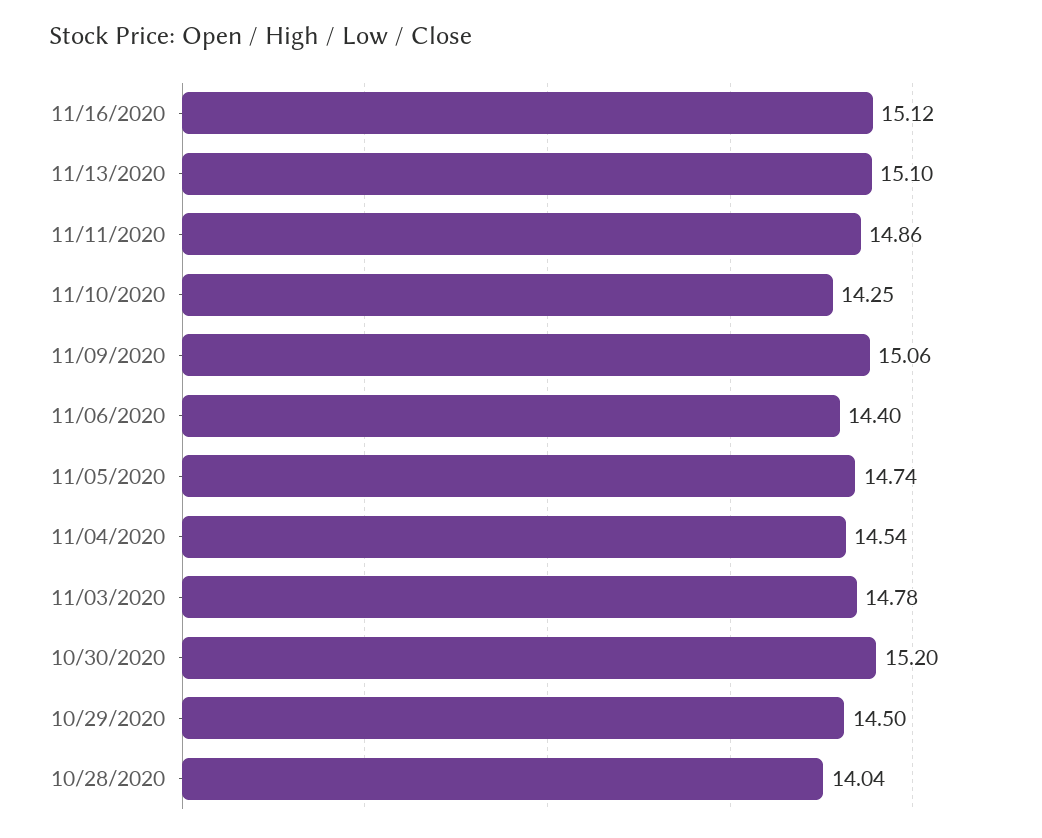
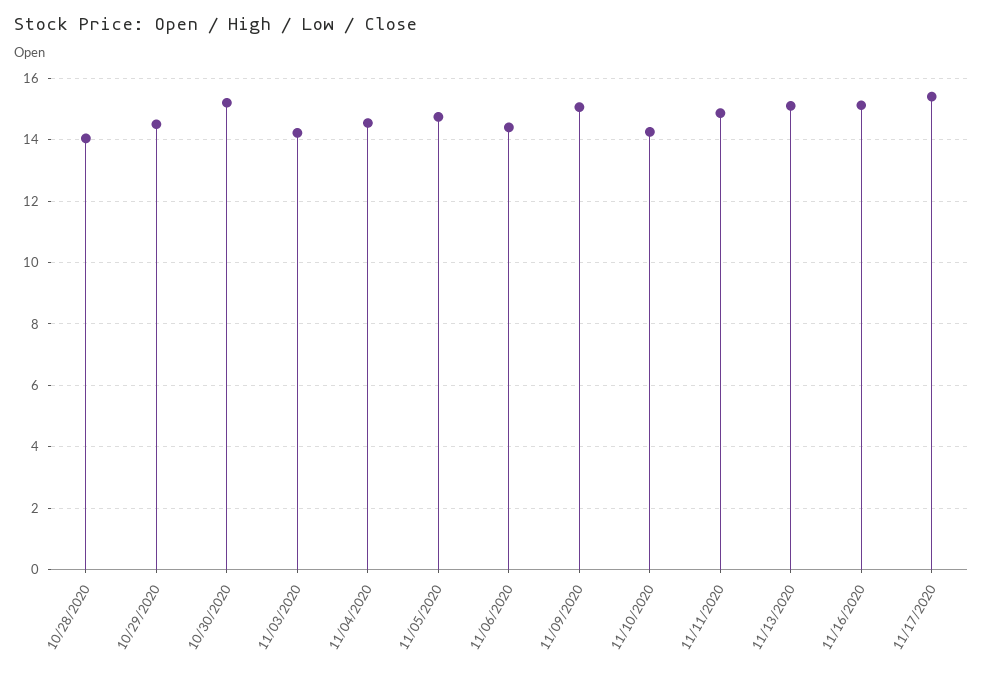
11/03/2020: 14.78 -> 14.2
11/17/2020: none -> 15.4

